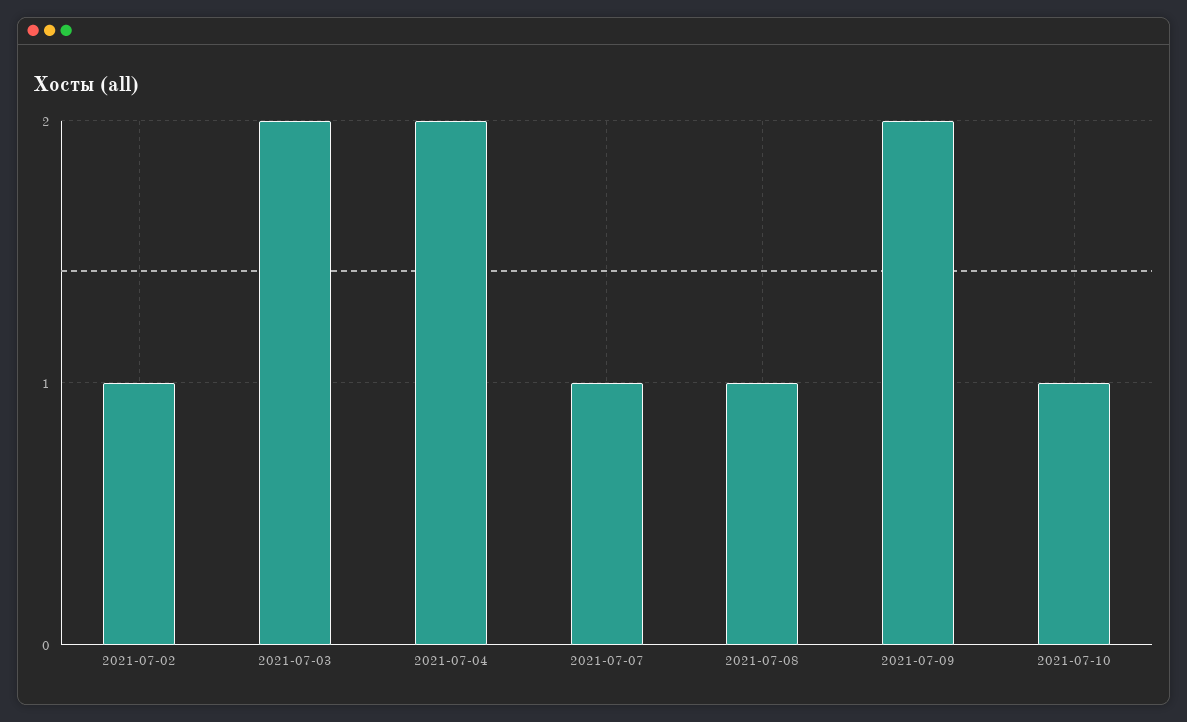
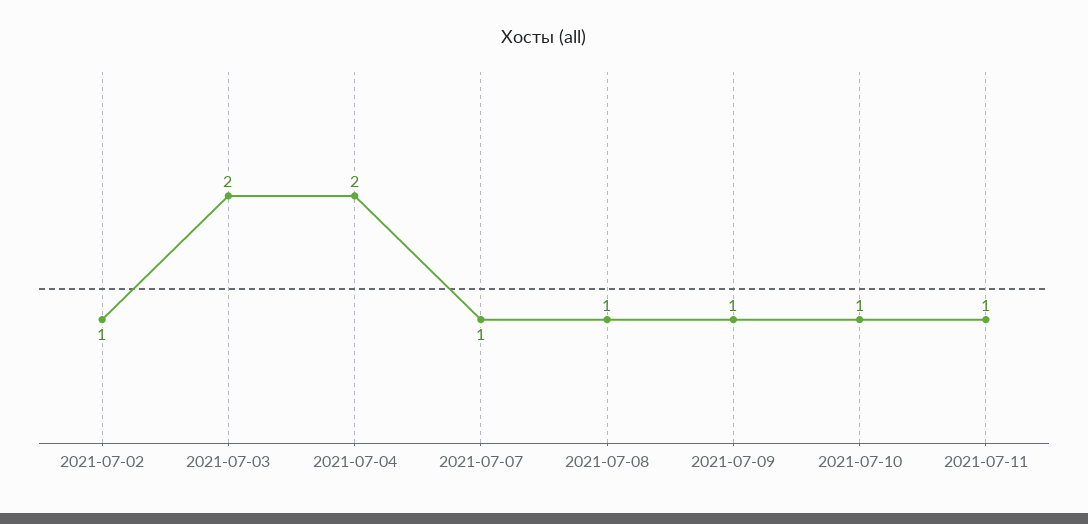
2021-07-09: 2 -> 1
2021-07-11: none -> 1

